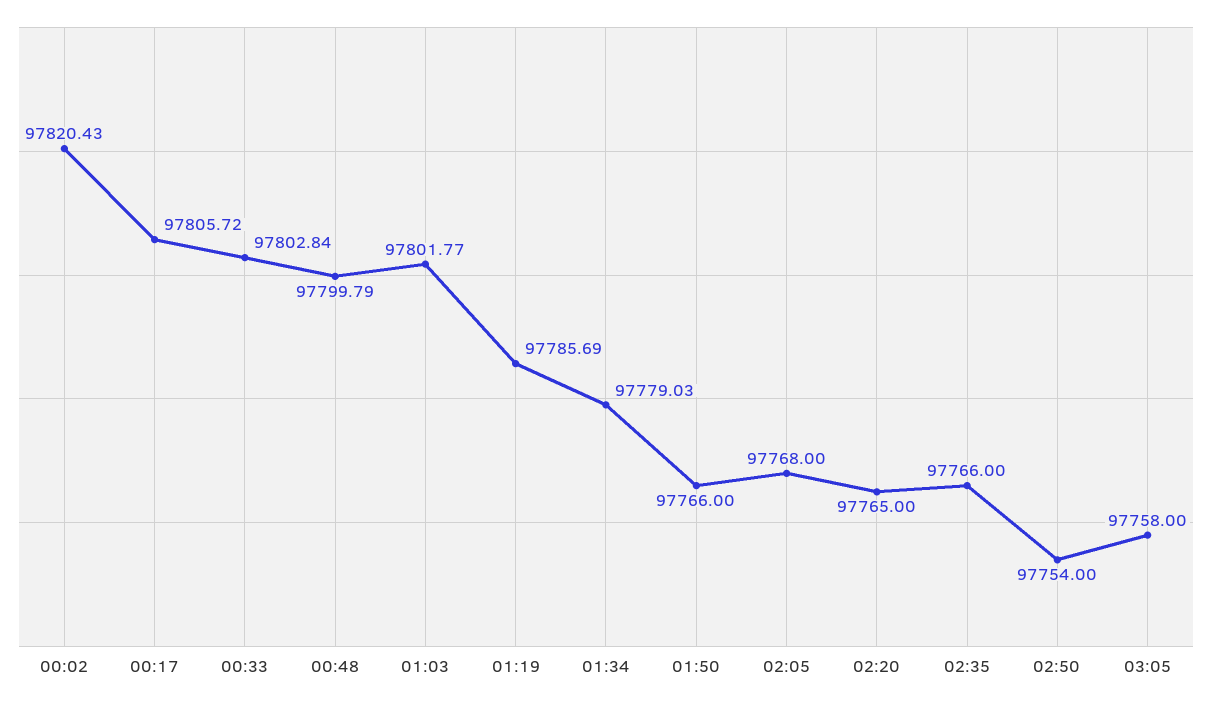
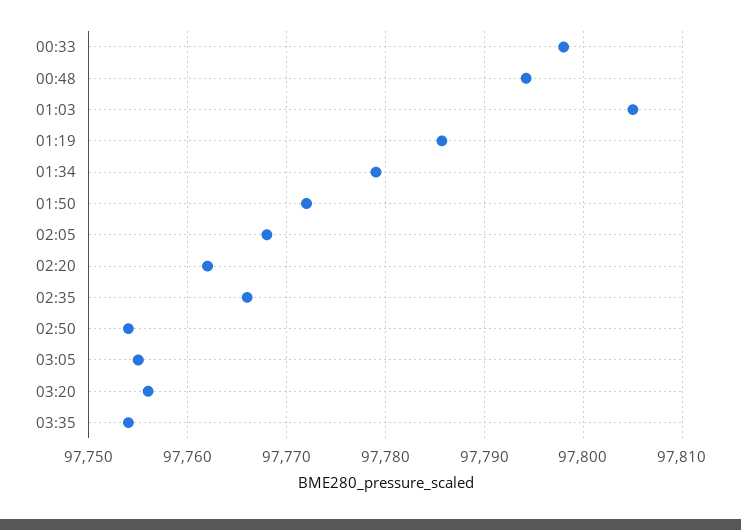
00:02: 97820.43 -> none
00:17: 97805.72 -> none
00:33: 97802.84 -> 97798
00:48: 97799.79 -> 97794
01:03: 97801.77 -> 97805
01:50: 97766 -> 97772
02:20: 97765 -> 97762
03:05: 97758 -> 97755
03:20: none -> 97756
03:35: none -> 97754

